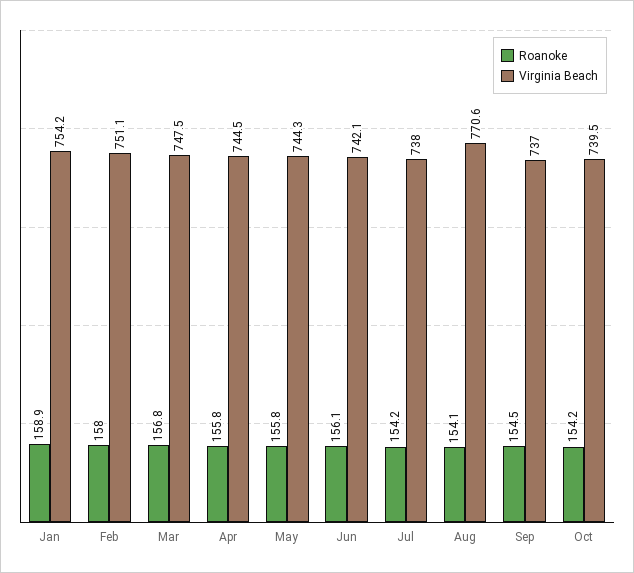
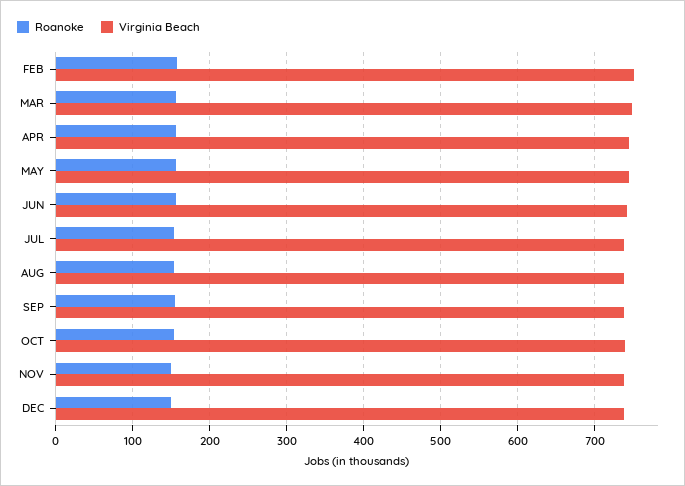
Roanoke, Jan: 158.9 -> none
Virginia Beach, Jan: 754.2 -> none
Virginia Beach, Aug: 770.6 -> 740
Roanoke, NOV: none -> 150
Virginia Beach, NOV: none -> 740
Roanoke, DEC: none -> 150
Virginia Beach, DEC: none -> 740

